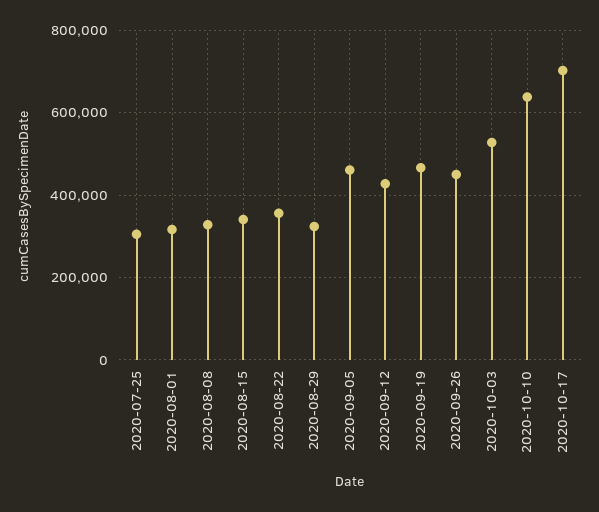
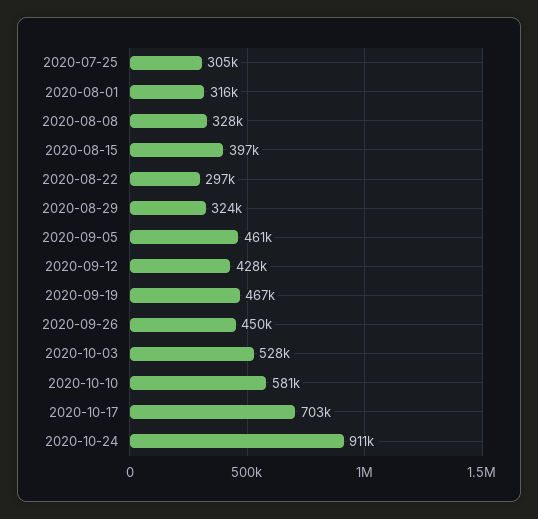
2020-08-15: 340000 -> 397000
2020-08-22: 360000 -> 297000
2020-10-10: 640000 -> 581000
2020-10-24: none -> 911000

